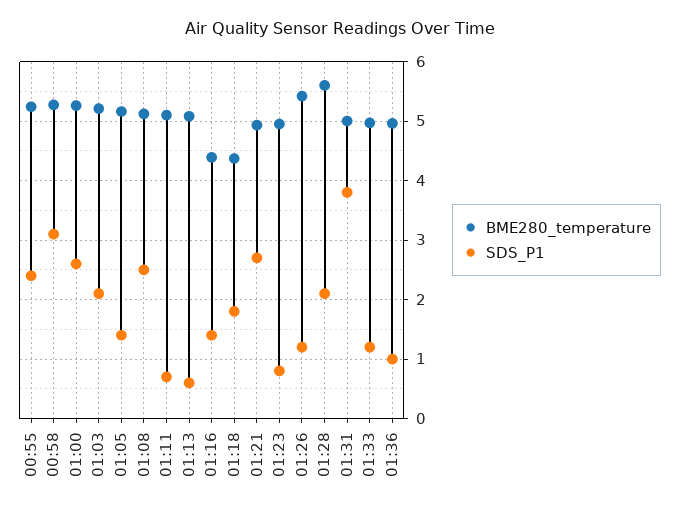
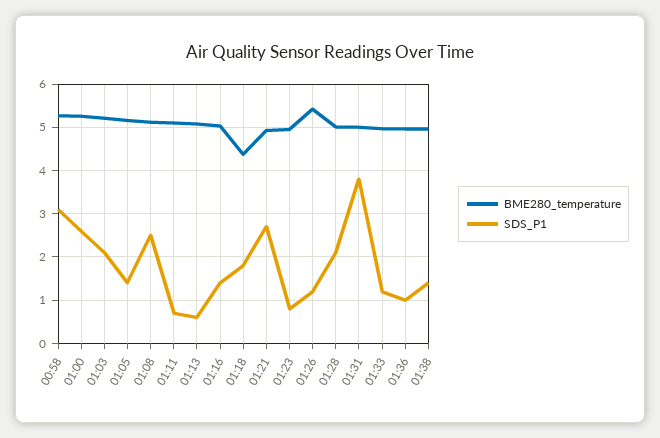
BME280_temperature, 00:55: 5.2 -> none
SDS_P1, 00:55: 2.4 -> none
BME280_temperature, 01:16: 4.4 -> 5
BME280_temperature, 01:28: 5.6 -> 5
BME280_temperature, 01:38: none -> 5
SDS_P1, 01:38: none -> 1.4

